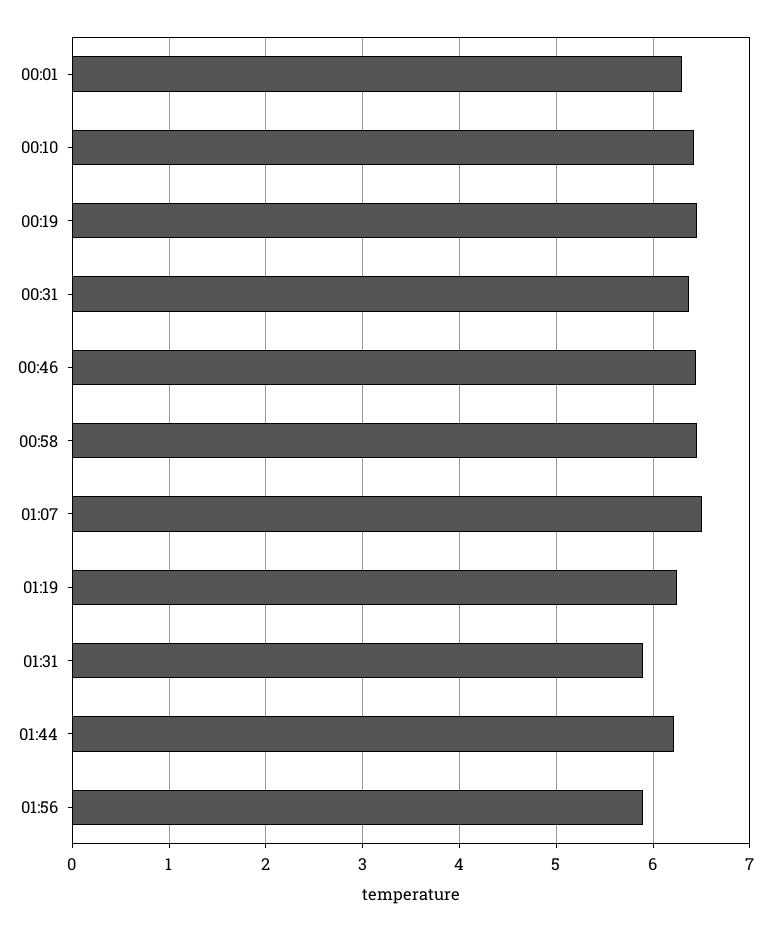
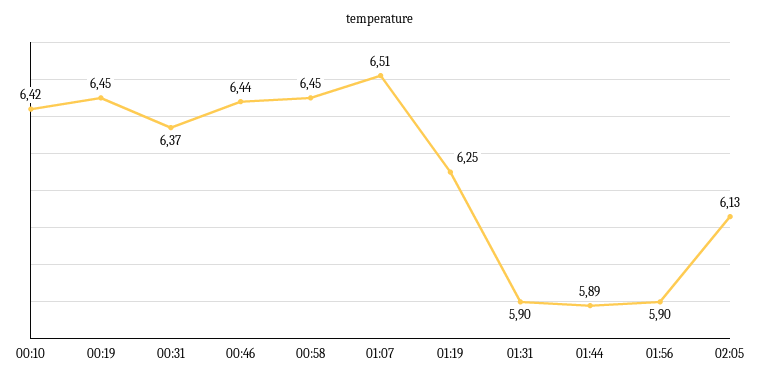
00:01: 6.3 -> none
01:44: 6.2 -> 5.89
02:05: none -> 6.13

